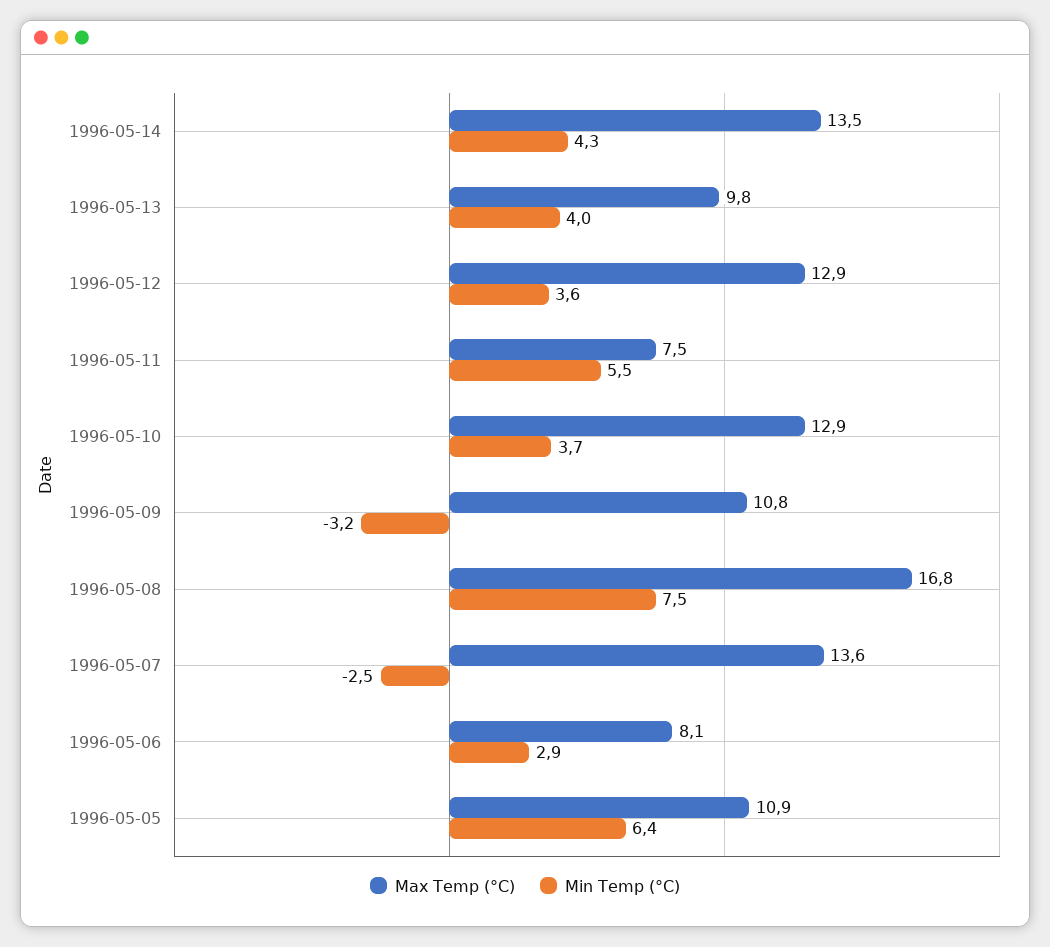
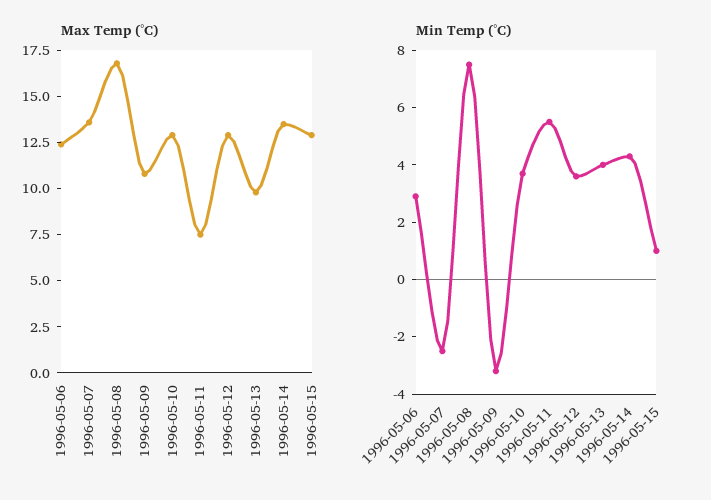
Max Temp (°C), 1996-05-06: 8.1 -> 12.5
Max Temp (°C), 1996-05-05: 10.9 -> none
Min Temp (°C), 1996-05-05: 6.4 -> none
Max Temp (°C), 1996-05-15: none -> 13
Min Temp (°C), 1996-05-15: none -> 1

